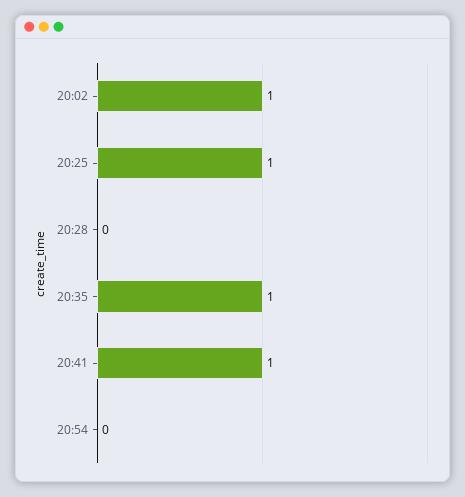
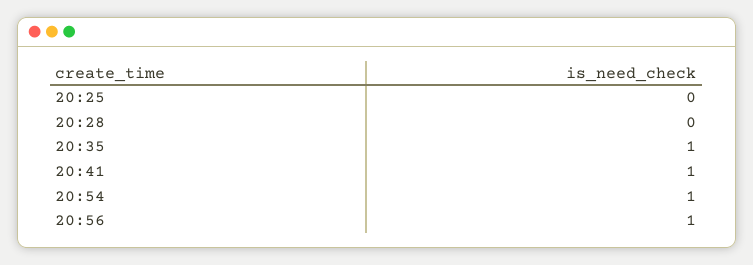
20:02: 1 -> none
20:25: 1 -> 0
20:54: 0 -> 1
20:56: none -> 1

